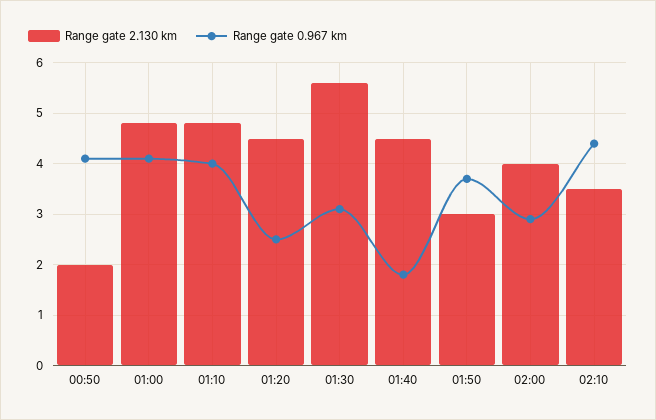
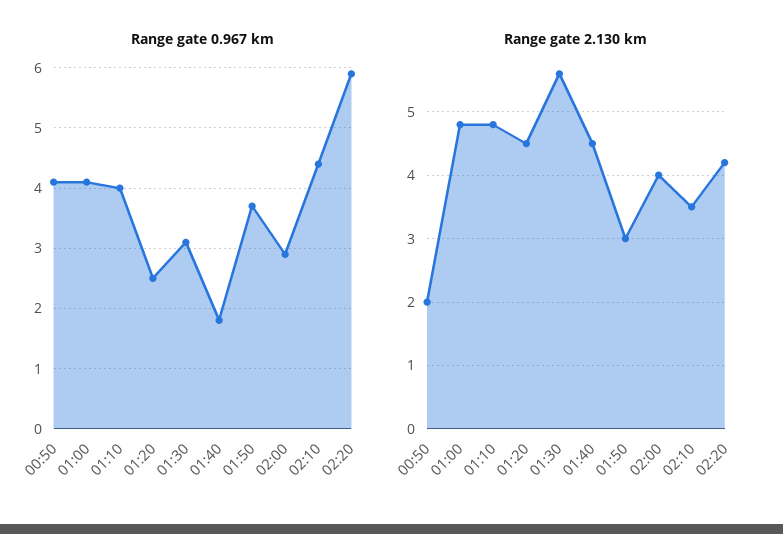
Range gate 0.967 km, 02:20: none -> 5.9
Range gate 2.130 km, 02:20: none -> 4.2

